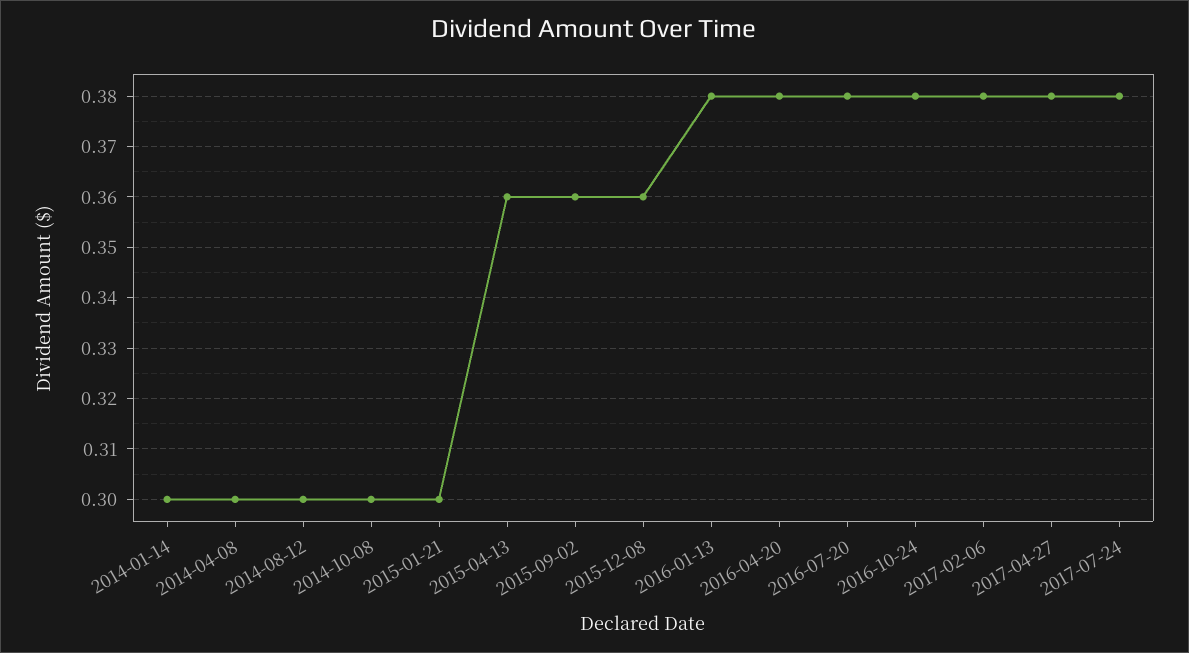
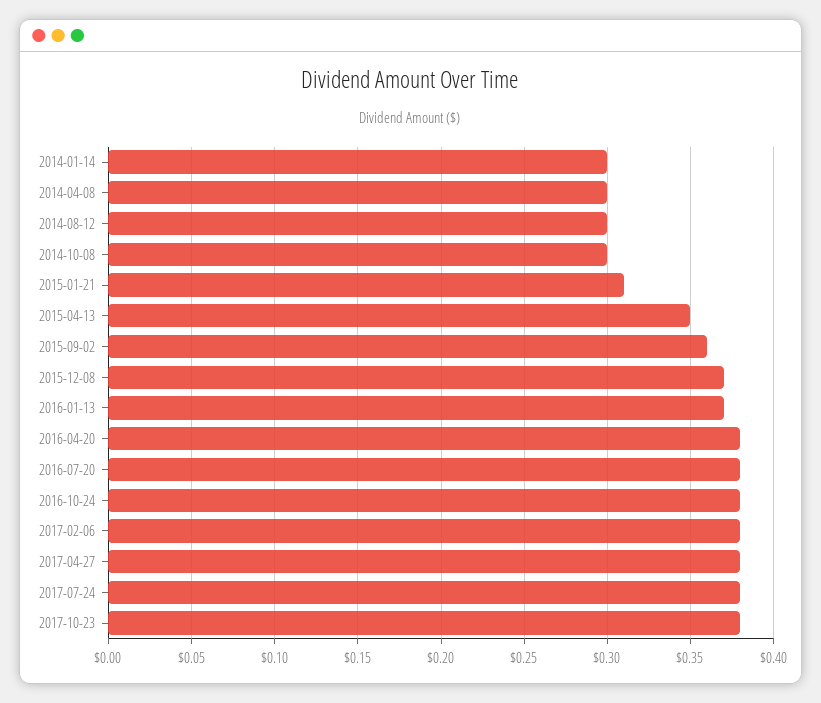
2015-01-21: 0.3 -> 0.31
2015-04-13: 0.36 -> 0.35
2015-12-08: 0.36 -> 0.37
2016-01-13: 0.38 -> 0.37
2017-10-23: none -> 0.38

